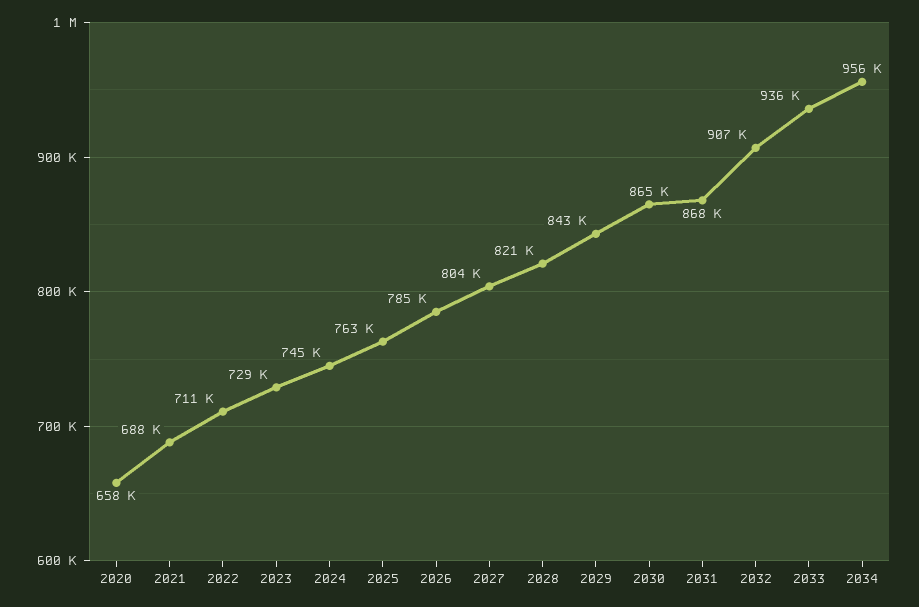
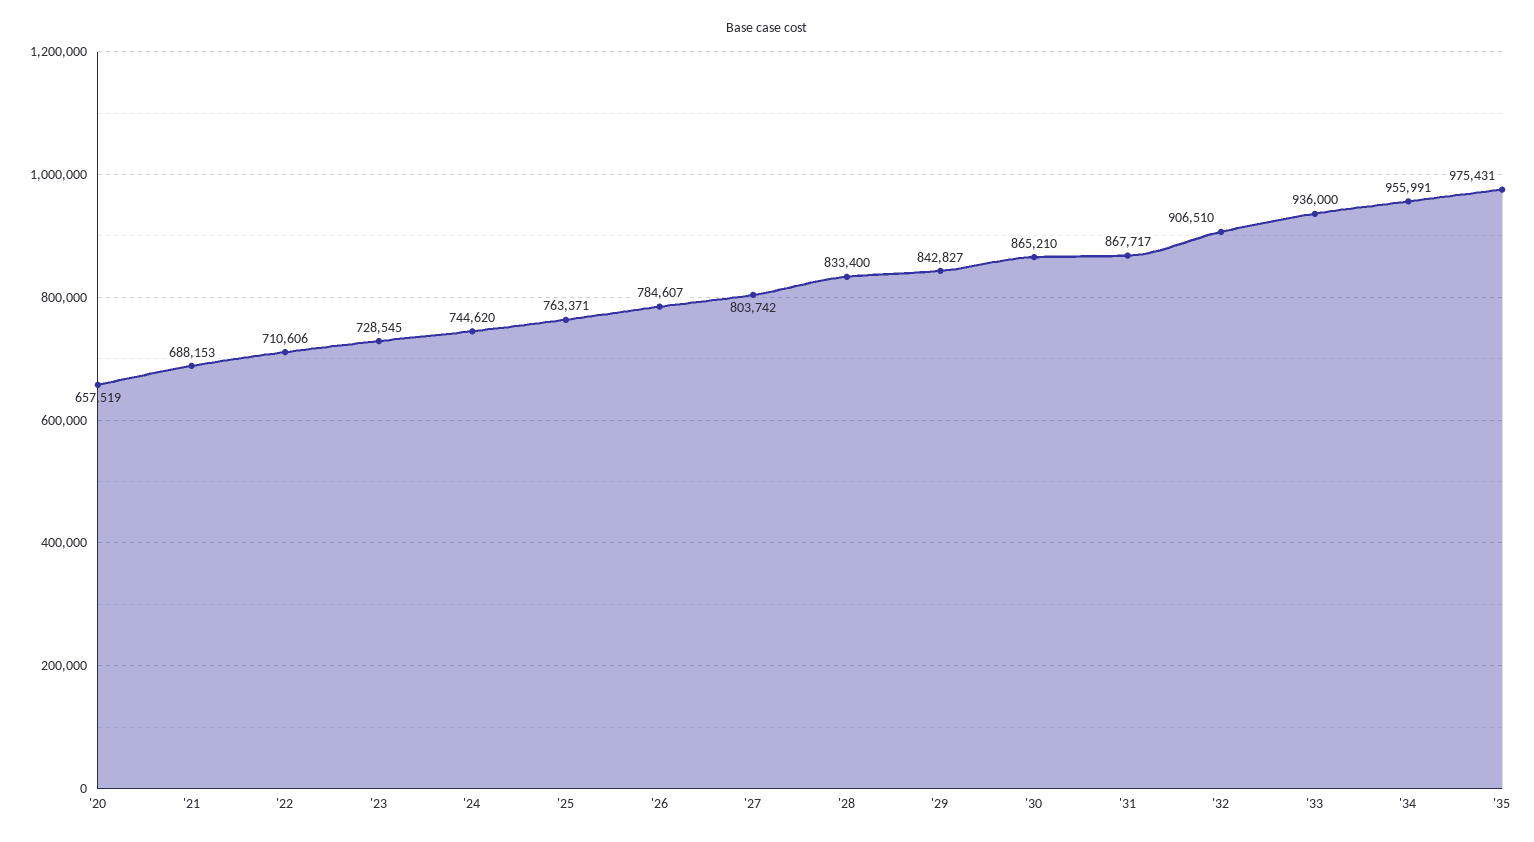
2028: 821000 -> 833400
'35: none -> 975431

